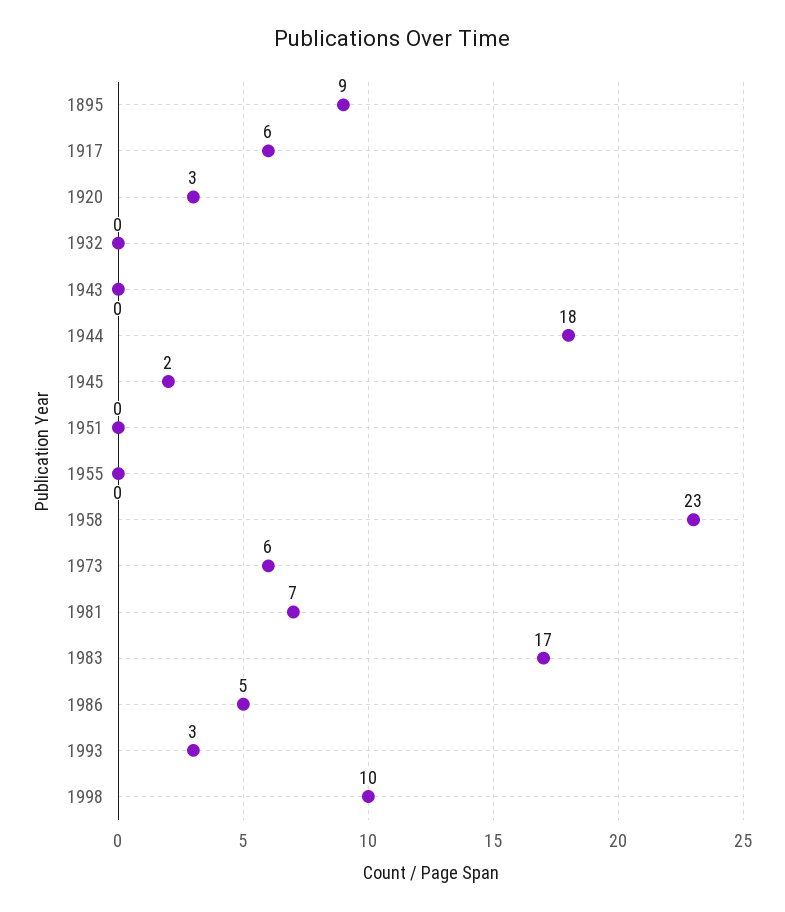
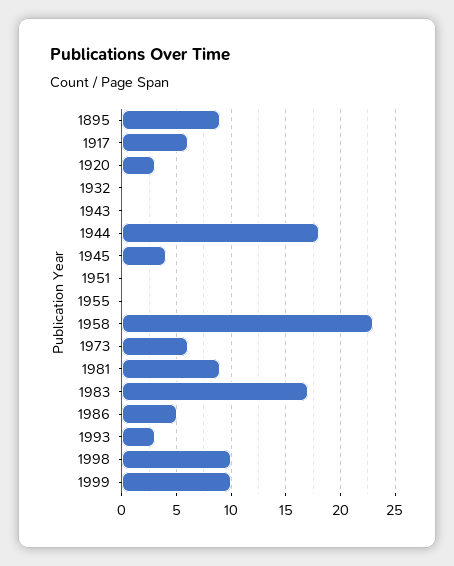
1945: 2 -> 4
1981: 7 -> 9
1999: none -> 10

